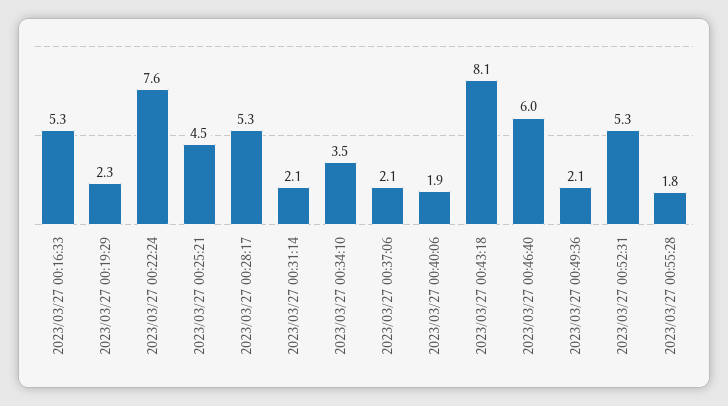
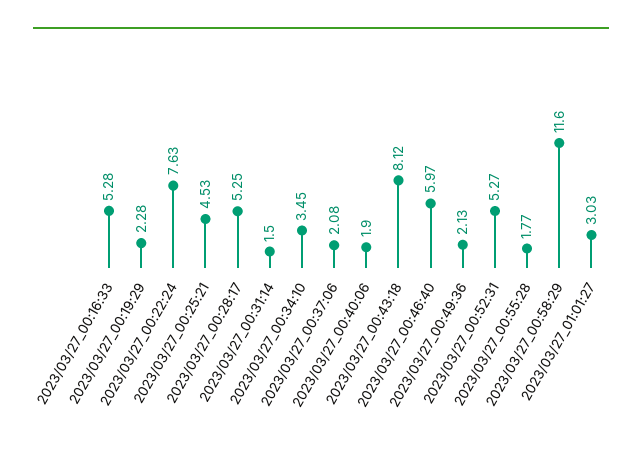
2023/03/27 00:31:14: 2.1 -> 1.5
2023/03/27_00:58:29: none -> 11.6
2023/03/27_01:01:27: none -> 3.03

